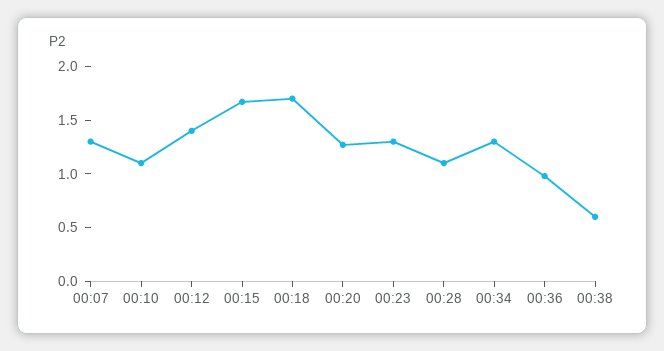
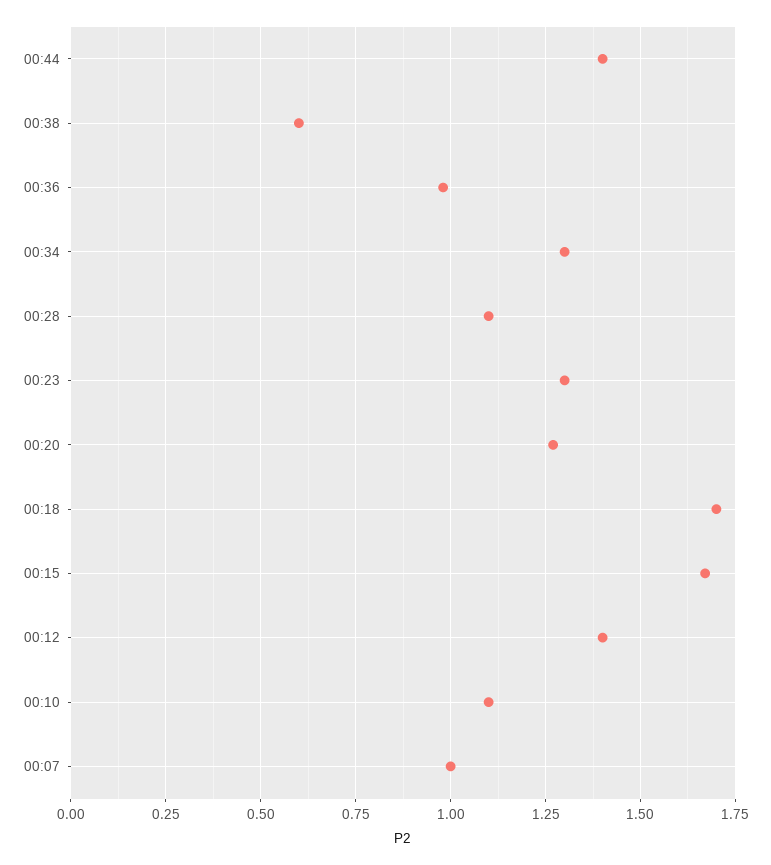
00:07: 1.3 -> 1
00:44: none -> 1.4

